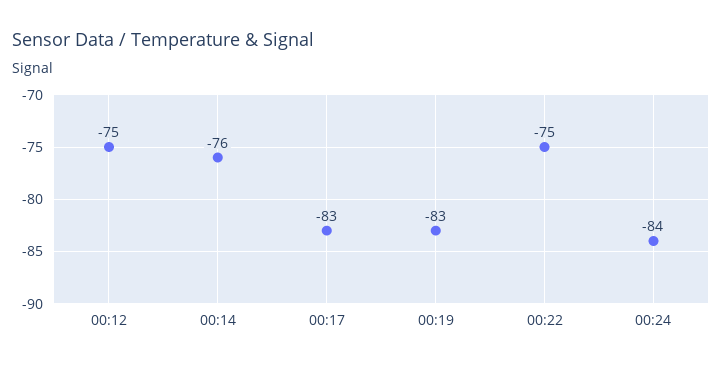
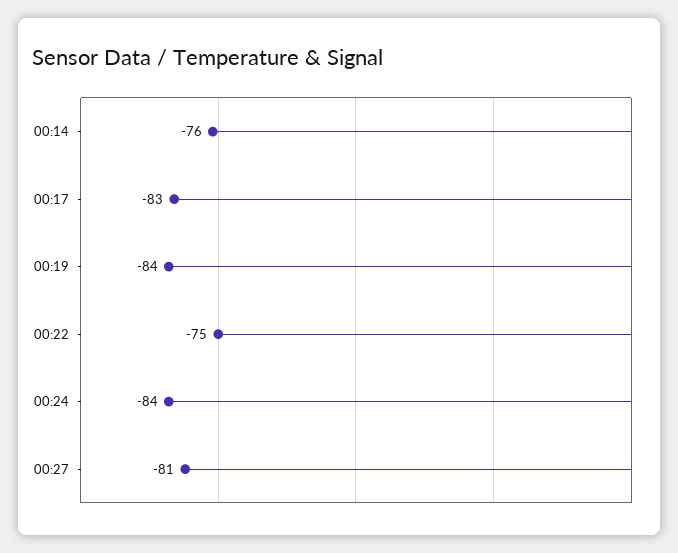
00:12: -75 -> none
00:19: -83 -> -84
00:27: none -> -81

